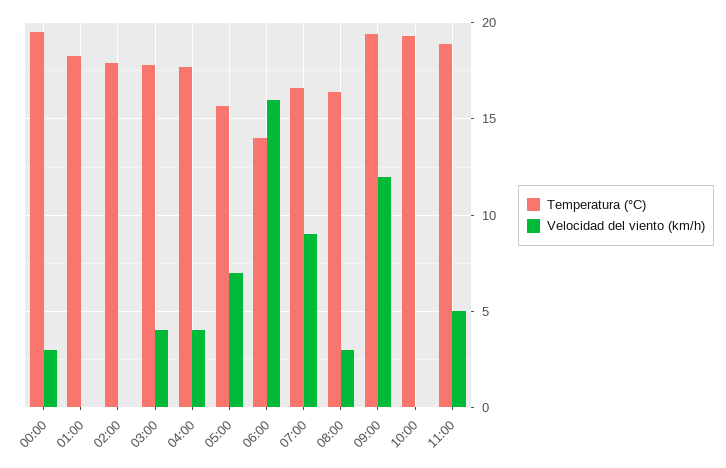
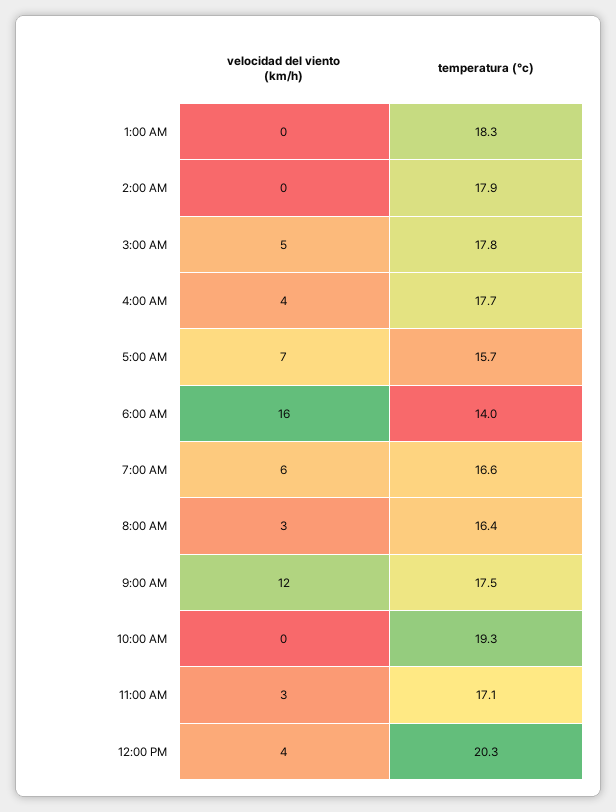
Temperatura (°C), 00:00: 19.5 -> none
Velocidad del viento (km/h), 00:00: 3 -> none
Velocidad del viento (km/h), 03:00: 4 -> 5
Velocidad del viento (km/h), 07:00: 9 -> 6
Temperatura (°C), 09:00: 19.5 -> 17.5
Temperatura (°C), 11:00: 19 -> 17.1
Velocidad del viento (km/h), 11:00: 5 -> 3
Velocidad del viento (km/h), 12:00 PM: none -> 4
Temperatura (°C), 12:00 PM: none -> 20.3

